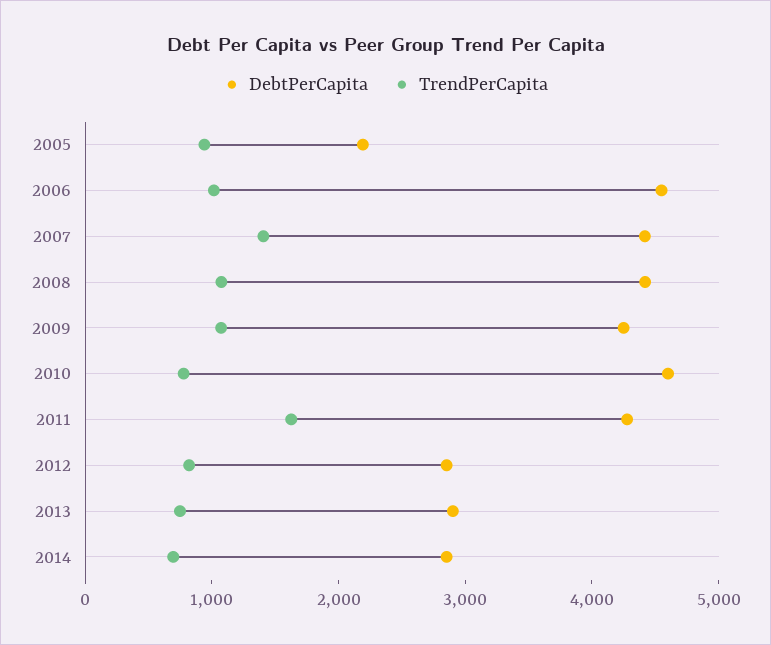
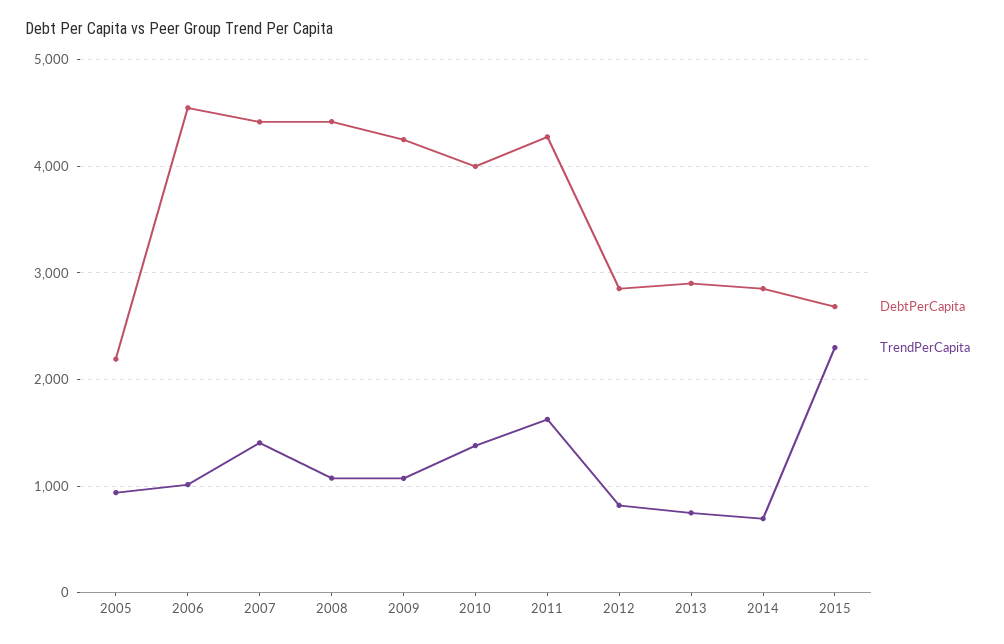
DebtPerCapita, 2010: 4600 -> 4000
TrendPerCapita, 2010: 800 -> 1400
DebtPerCapita, 2015: none -> 2700
TrendPerCapita, 2015: none -> 2300

